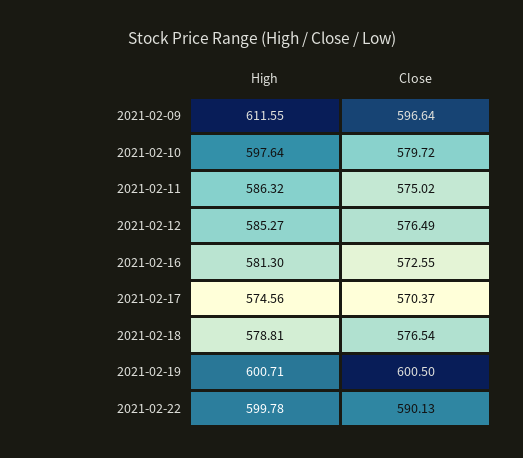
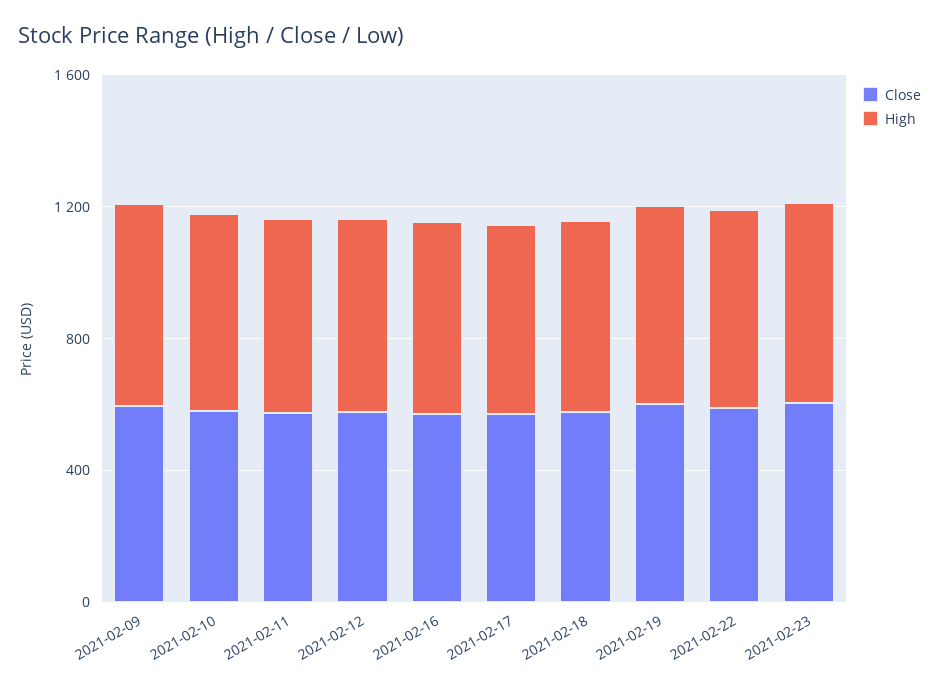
Close, 2021-02-23: none -> 600
High, 2021-02-23: none -> 600

